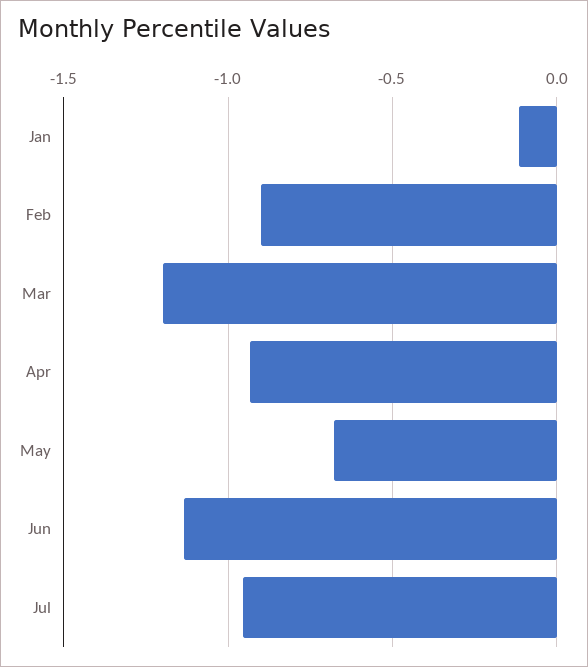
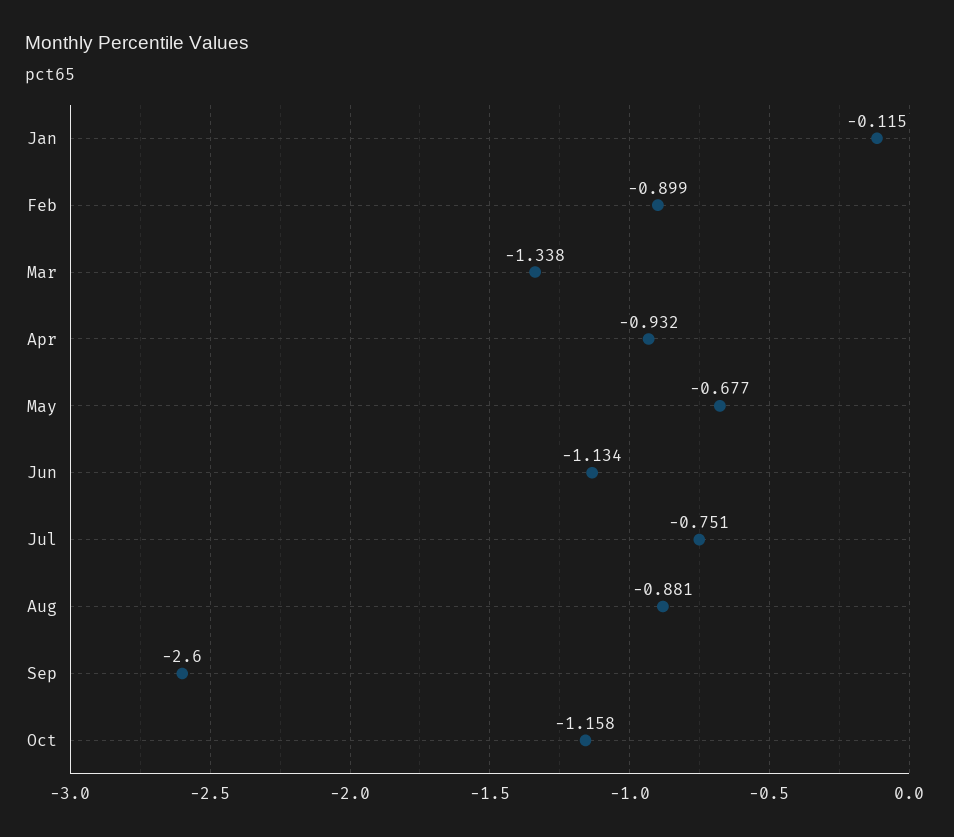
Mar: -1.2 -> -1.338
Jul: -0.95 -> -0.751
Aug: none -> -0.881
Sep: none -> -2.6
Oct: none -> -1.158

